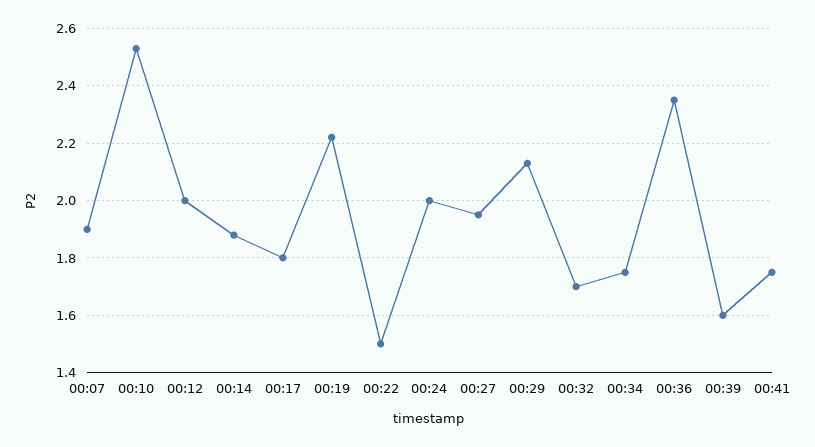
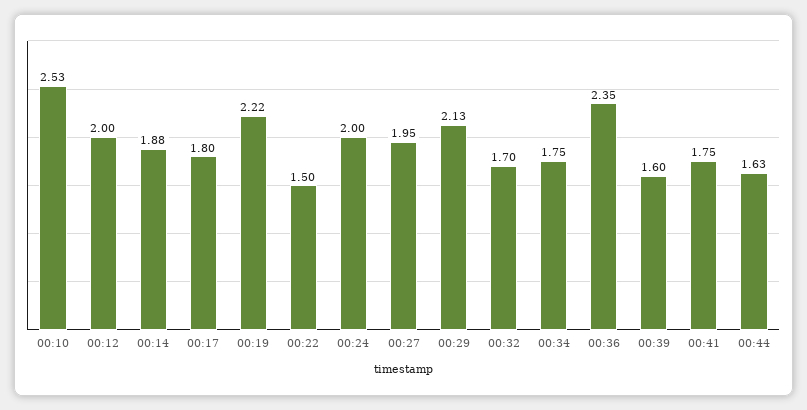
00:07: 1.9 -> none
00:44: none -> 1.63

